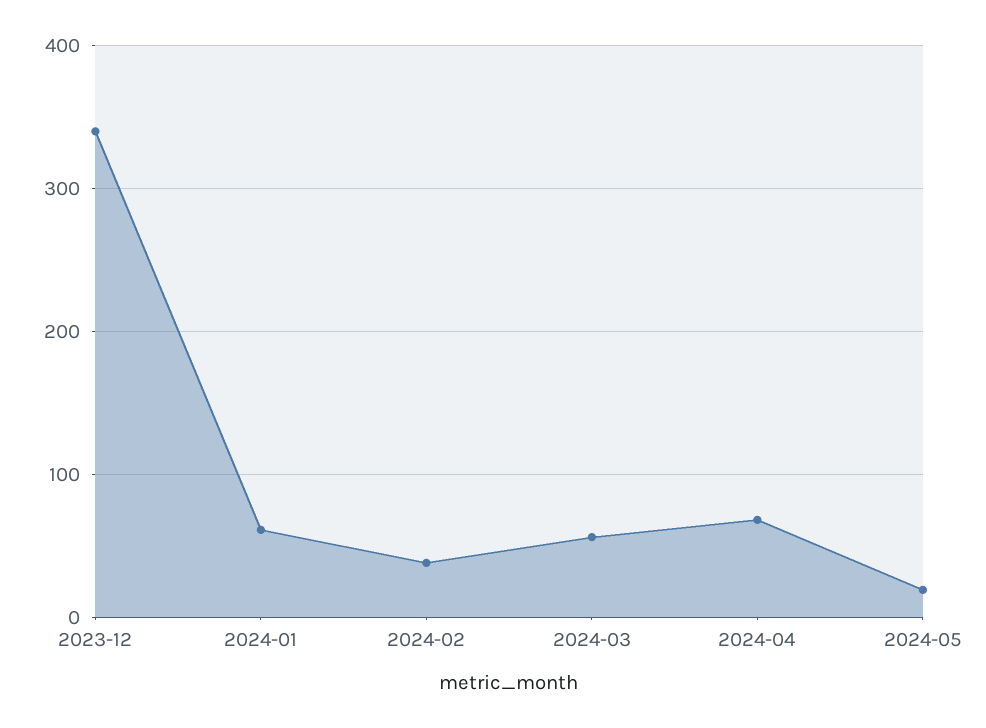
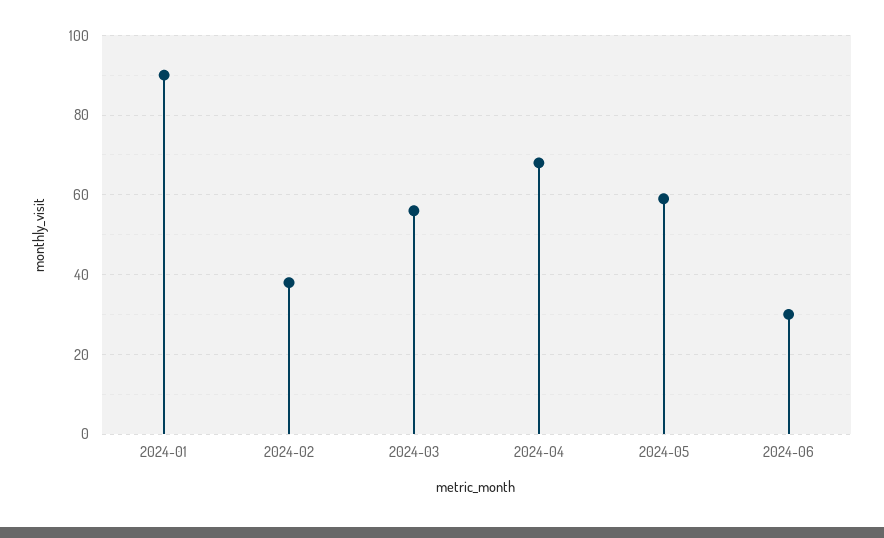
2023-12: 340 -> none
2024-01: 60 -> 90
2024-05: 20 -> 60
2024-06: none -> 30

